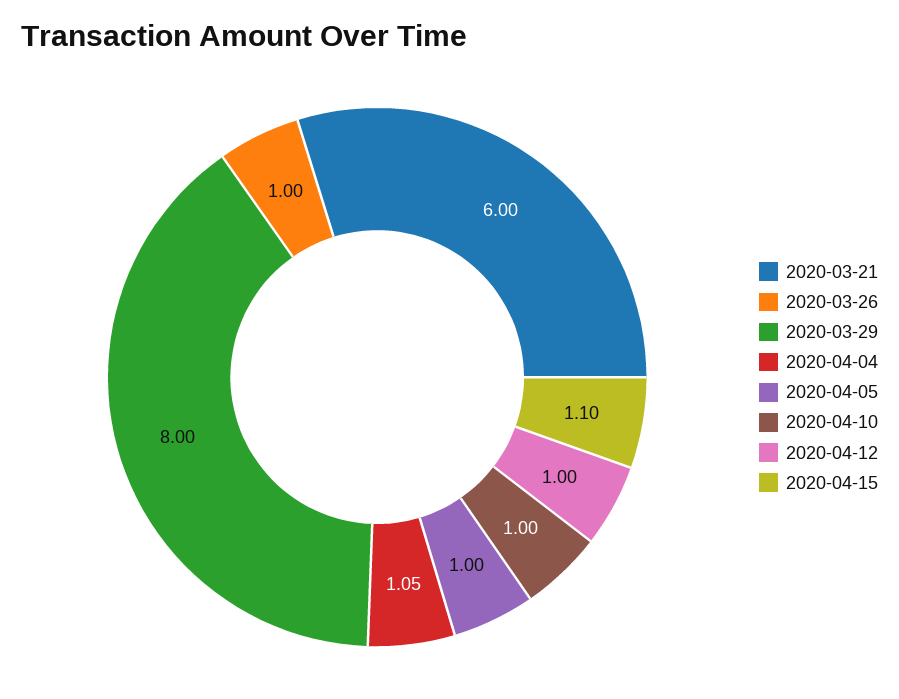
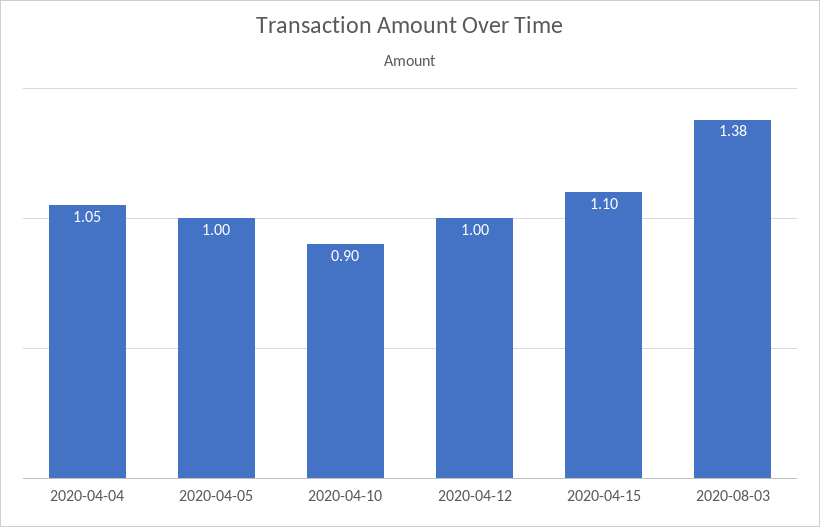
2020-03-21: 6 -> none
2020-03-26: 1 -> none
2020-03-29: 8 -> none
2020-04-10: 1 -> 0.9
2020-08-03: none -> 1.38

